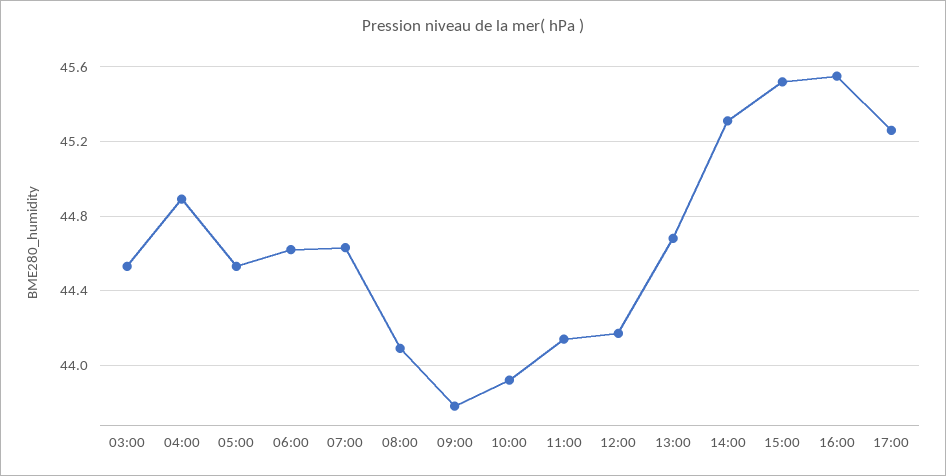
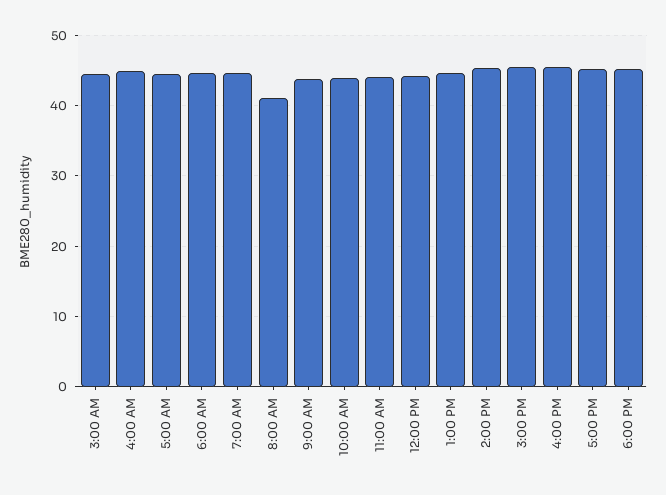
08:00: 44.1 -> 41
6:00 PM: none -> 45

